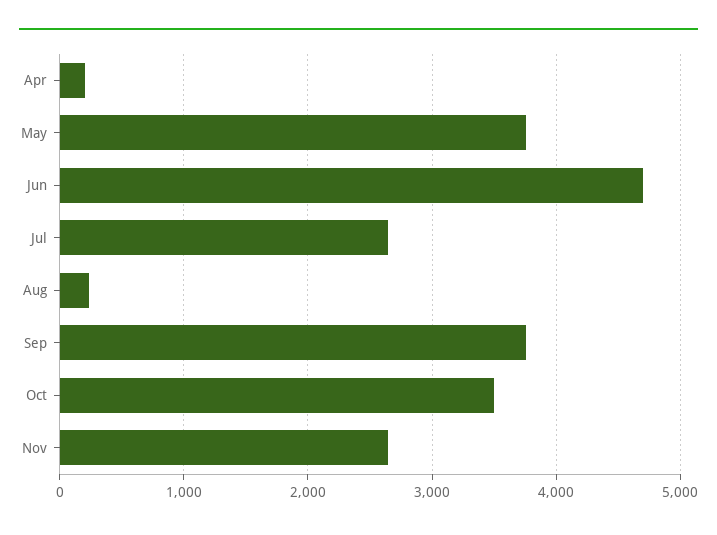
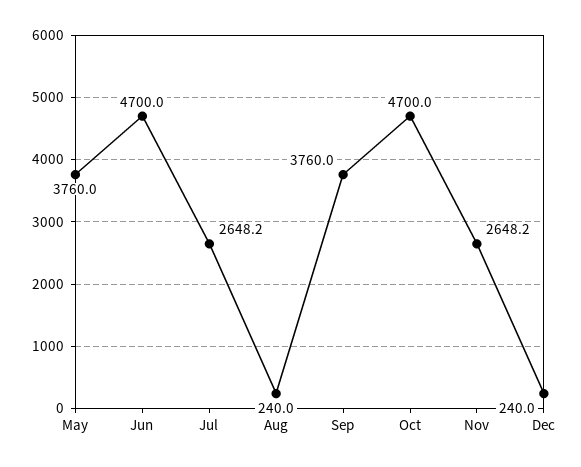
Apr: 200 -> none
Oct: 3500 -> 4700
Dec: none -> 240

